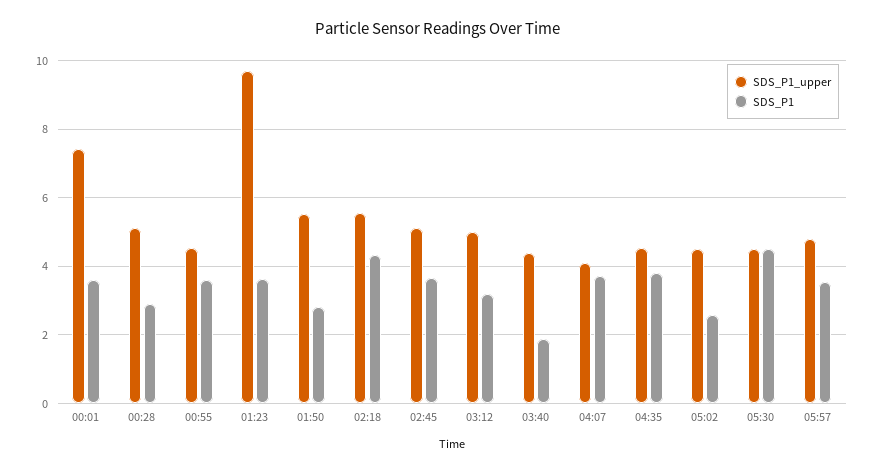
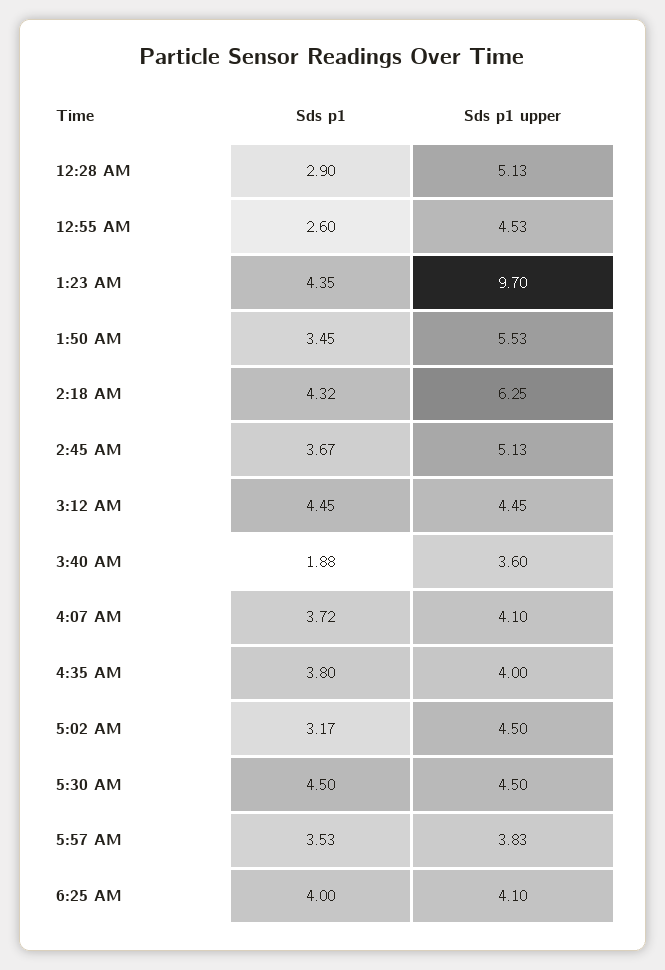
SDS_P1_upper, 00:01: 7.4 -> none
SDS_P1, 00:01: 3.6 -> none
SDS_P1, 00:55: 3.6 -> 2.6
SDS_P1, 01:23: 3.6 -> 4.35
SDS_P1, 01:50: 2.8 -> 3.45
SDS_P1_upper, 02:18: 5.6 -> 6.25
SDS_P1_upper, 03:12: 5 -> 4.45
SDS_P1, 03:12: 3.2 -> 4.45
SDS_P1_upper, 03:40: 4.4 -> 3.6
SDS_P1_upper, 04:35: 4.6 -> 4
SDS_P1, 05:02: 2.6 -> 3.17
SDS_P1_upper, 05:57: 4.8 -> 3.83
SDS_P1, 6:25 AM: none -> 4
SDS_P1_upper, 6:25 AM: none -> 4.1

